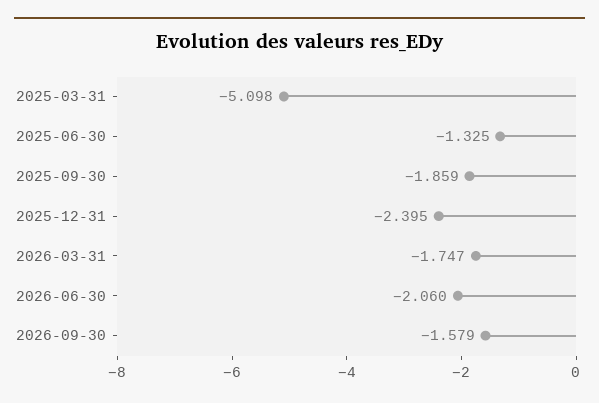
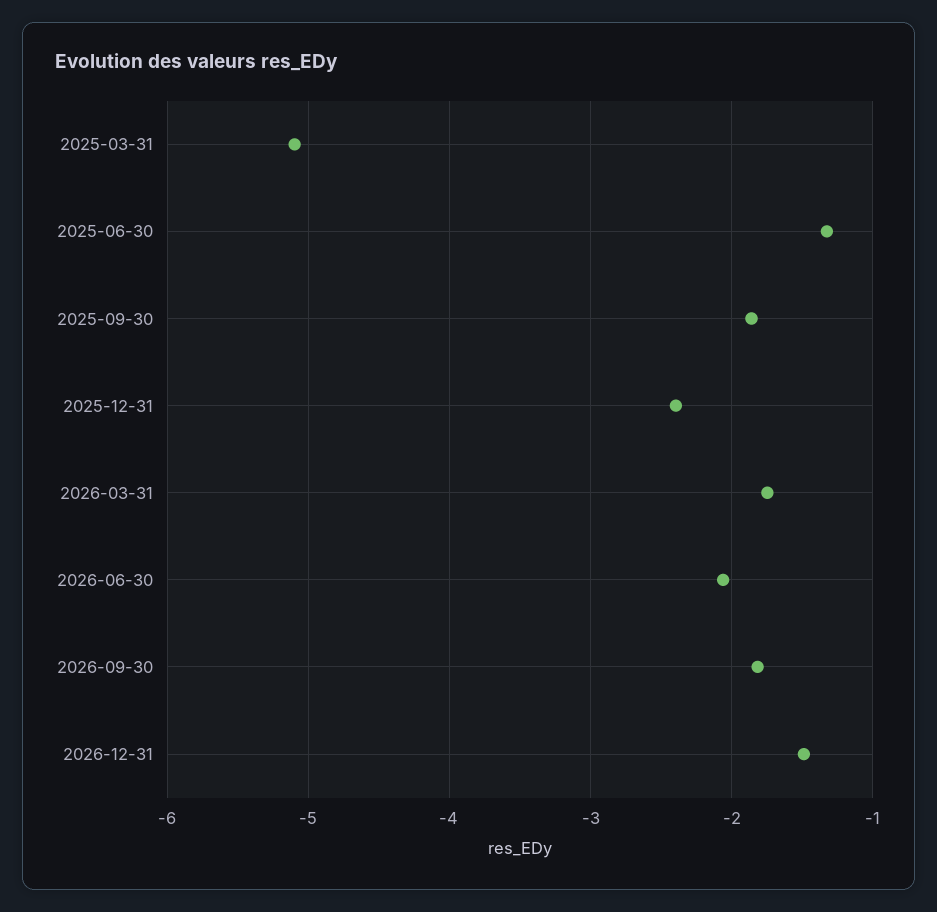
2026-09-30: -1.579 -> -1.8
2026-12-31: none -> -1.5

